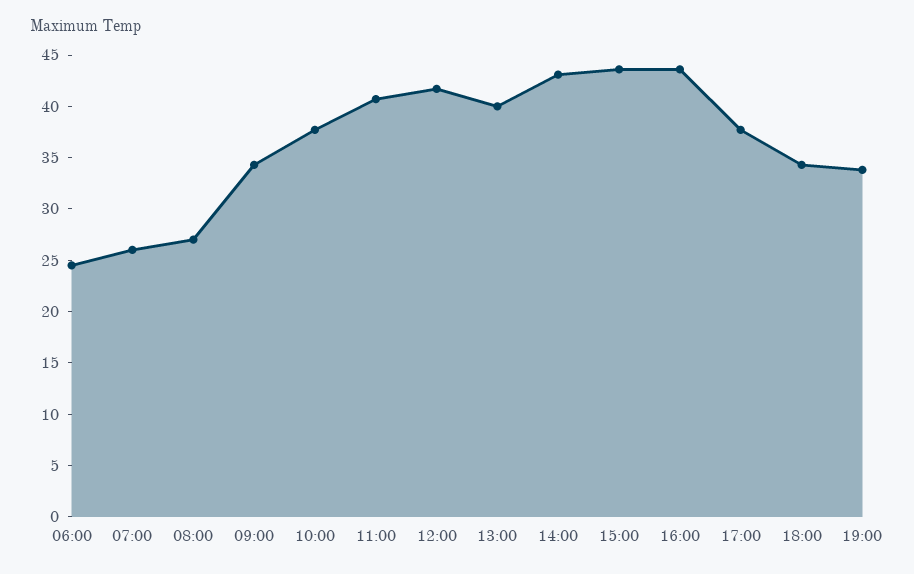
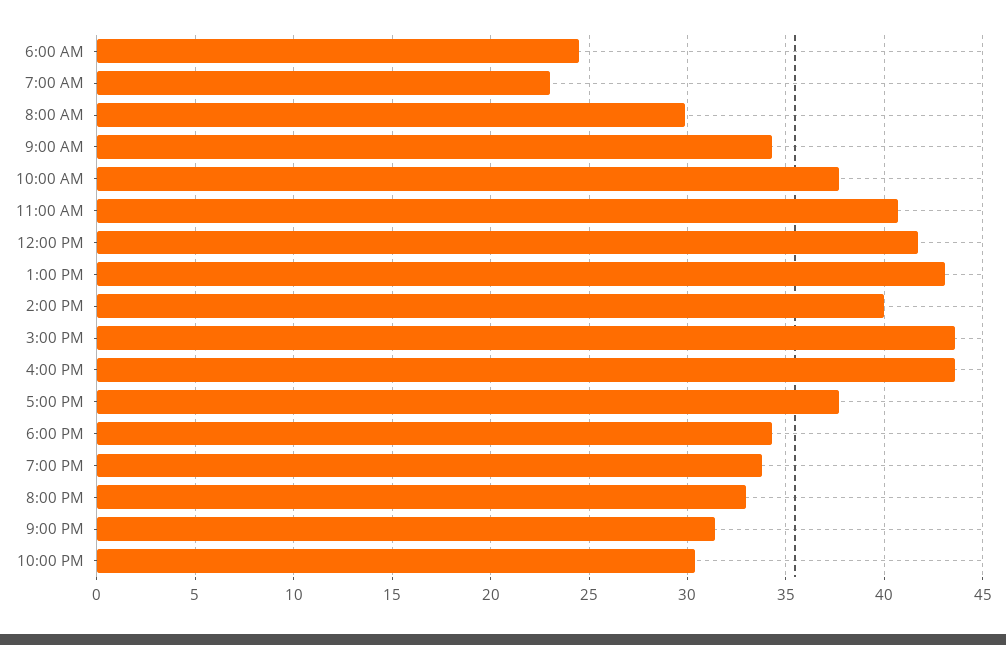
07:00: 26 -> 23
08:00: 27 -> 30
13:00: 40 -> 43
14:00: 43 -> 40
8:00 PM: none -> 33
9:00 PM: none -> 31.5
10:00 PM: none -> 30.5

